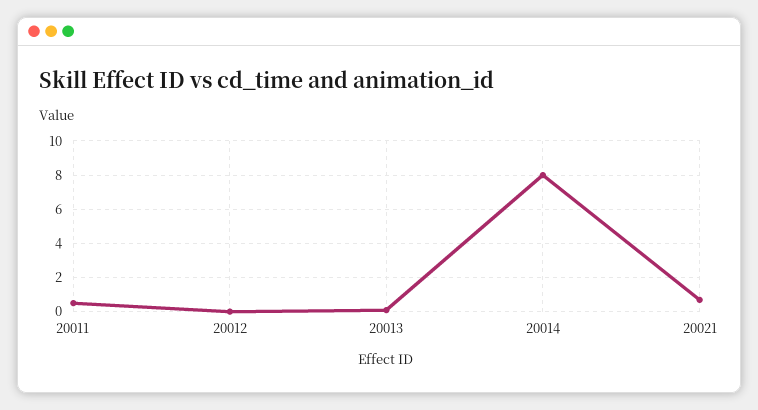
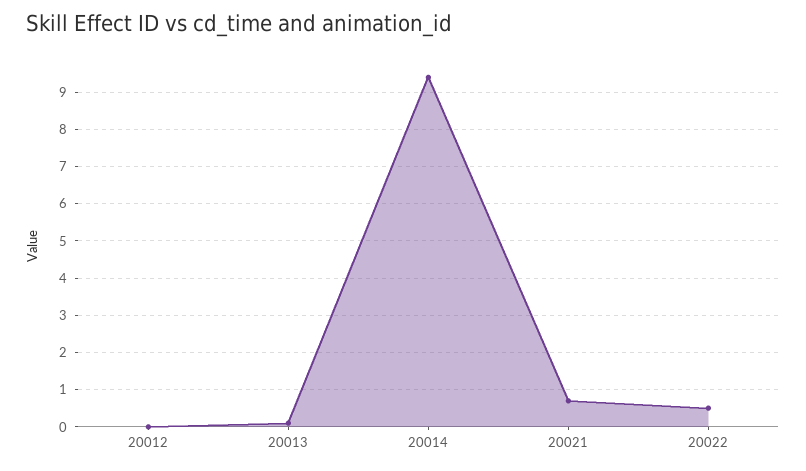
20011: 0.5 -> none
20014: 8 -> 9.5
20022: none -> 0.5

